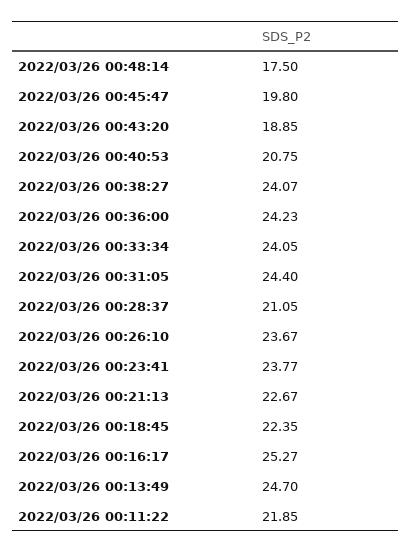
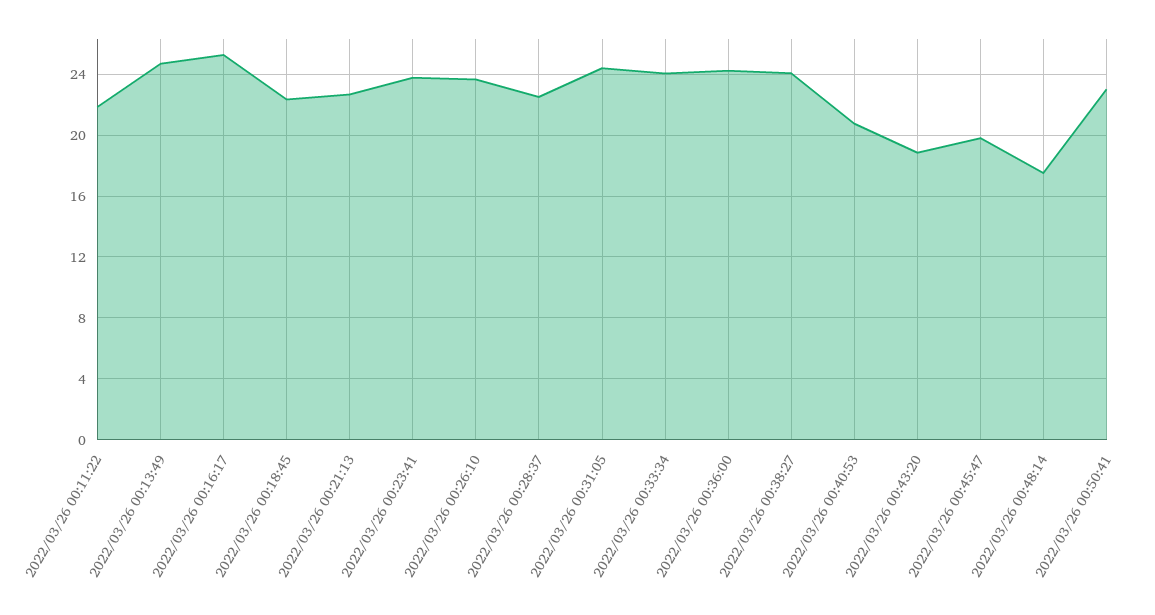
2022/03/26 00:28:37: 21.05 -> 22.5
2022/03/26 00:50:41: none -> 23

